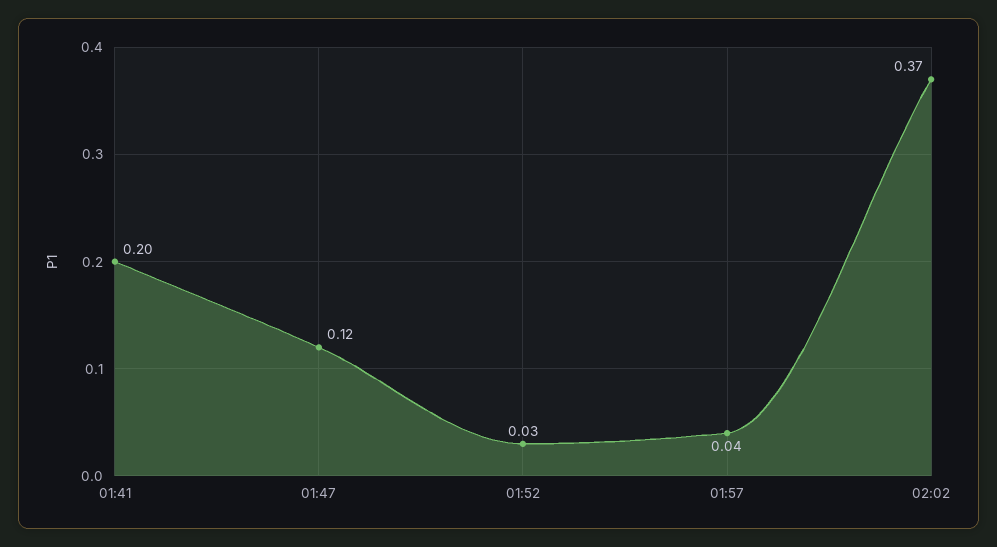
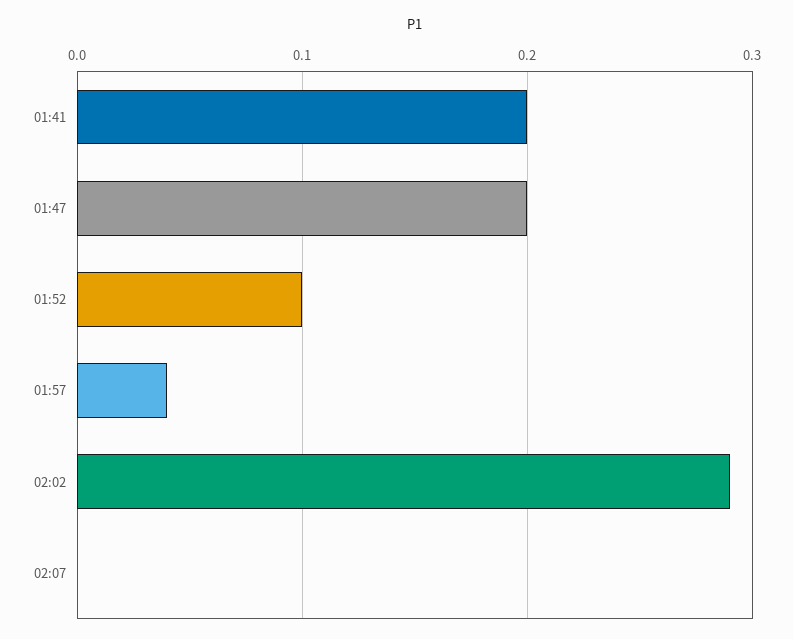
01:47: 0.12 -> 0.2
01:52: 0.03 -> 0.1
02:02: 0.37 -> 0.29
02:07: none -> 0

